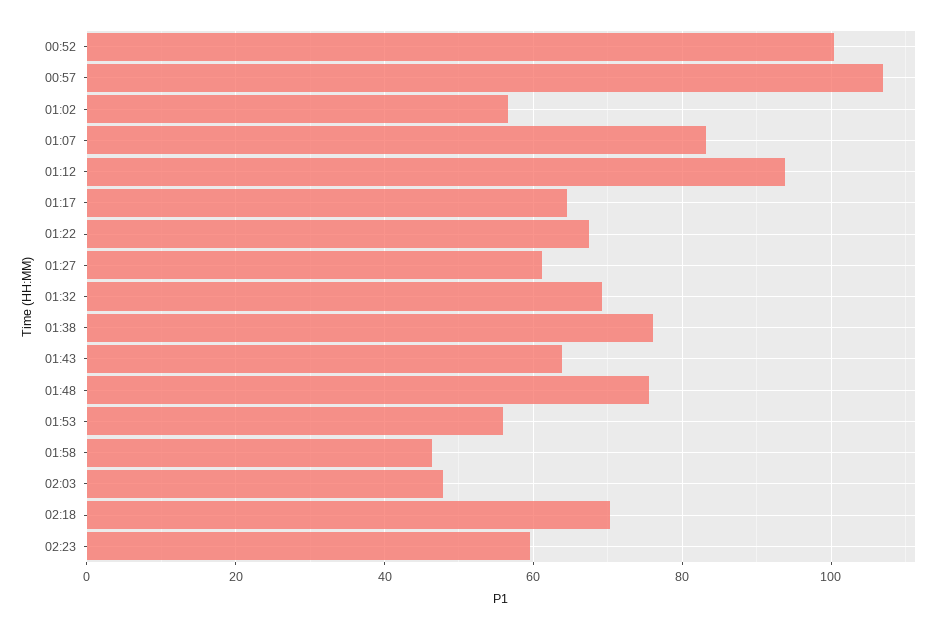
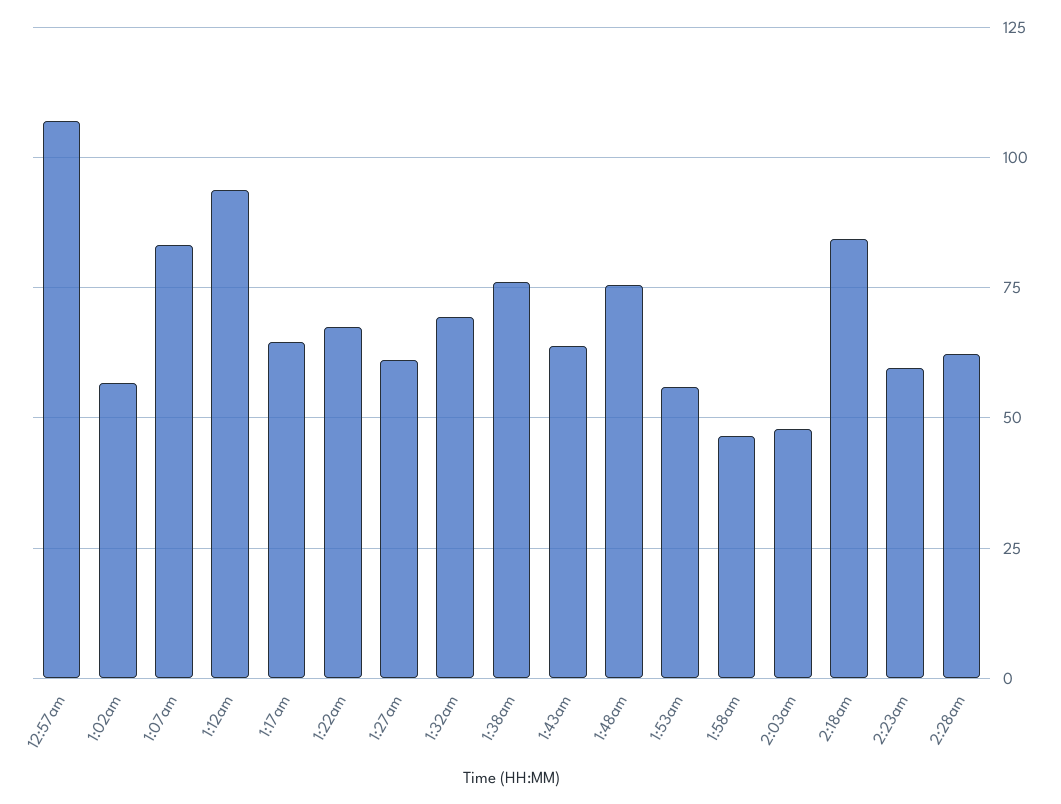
00:52: 100 -> none
02:18: 70 -> 85
2:28am: none -> 62.5

